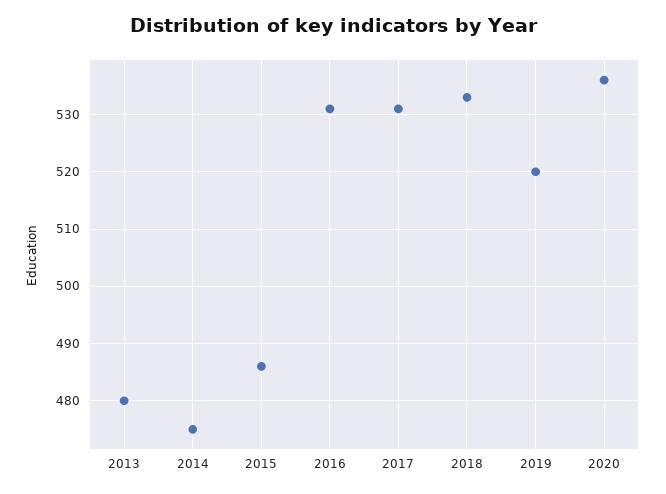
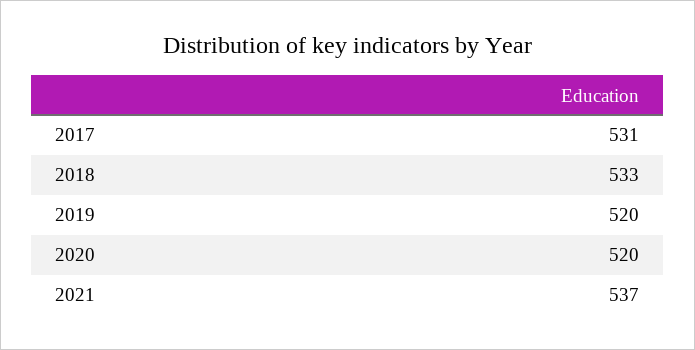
2013: 480 -> none
2014: 475 -> none
2015: 485 -> none
2016: 530 -> none
2020: 535 -> 520
2021: none -> 537

